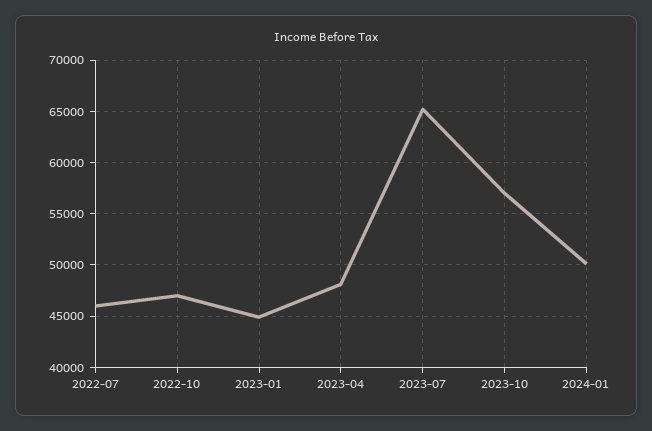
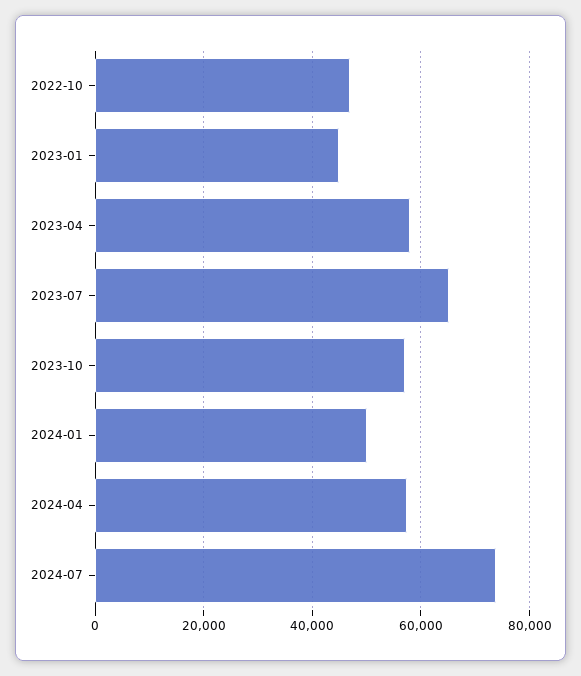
2022-07: 46000 -> none
2023-04: 48000 -> 58000
2024-04: none -> 58000
2024-07: none -> 74000

